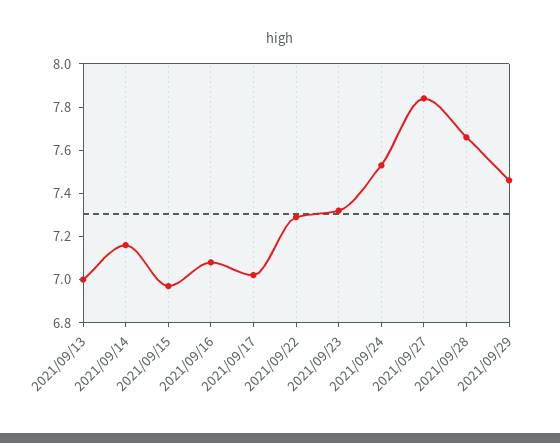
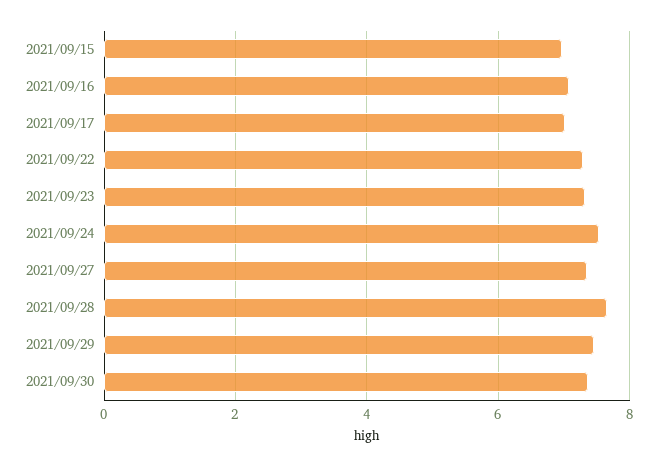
2021/09/13: 7 -> none
2021/09/14: 7.15 -> none
2021/09/27: 7.85 -> 7.4
2021/09/30: none -> 7.4

